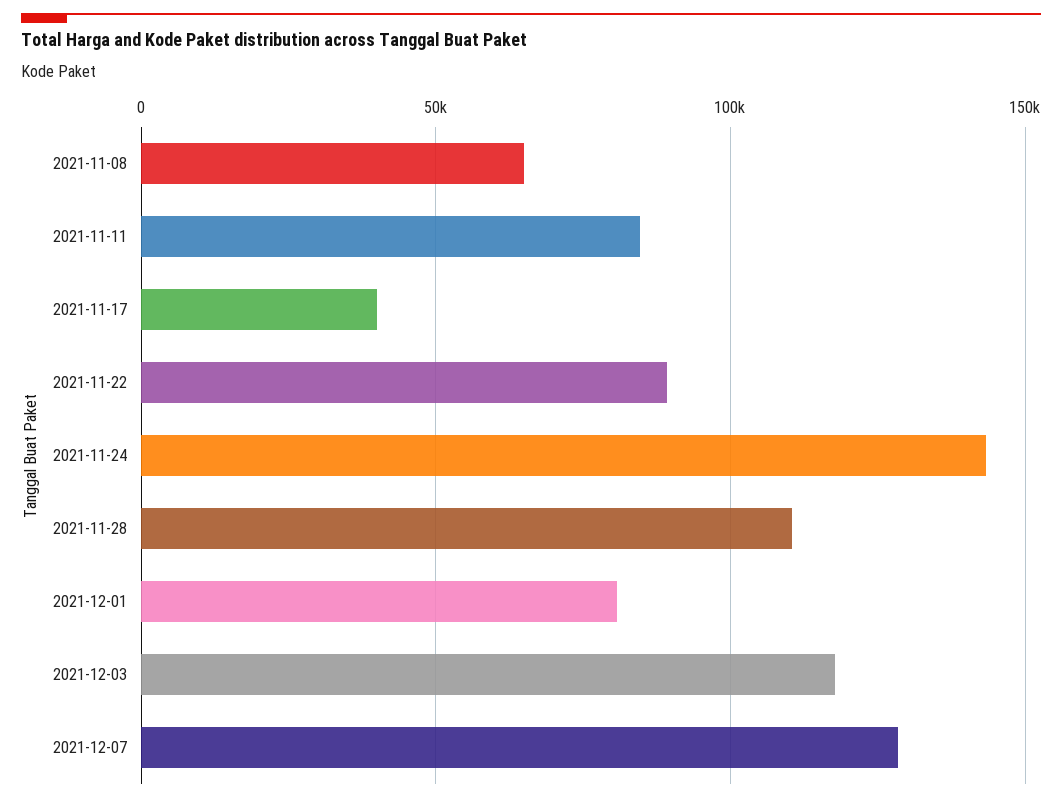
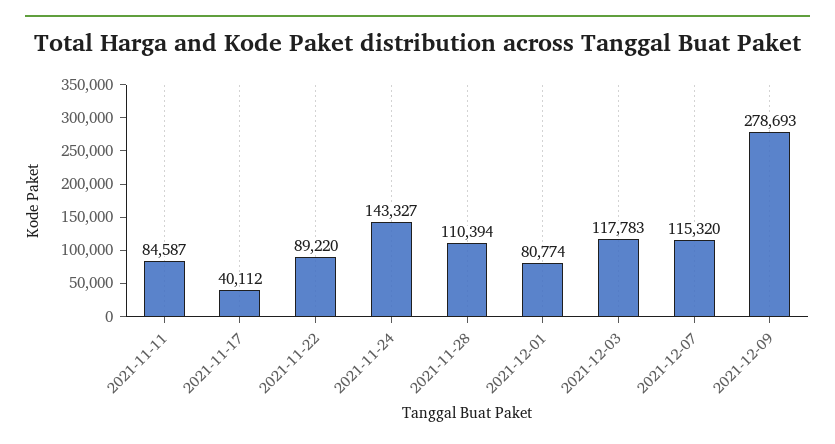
2021-11-08: 65000 -> none
2021-12-07: 130000 -> 115320
2021-12-09: none -> 278693

